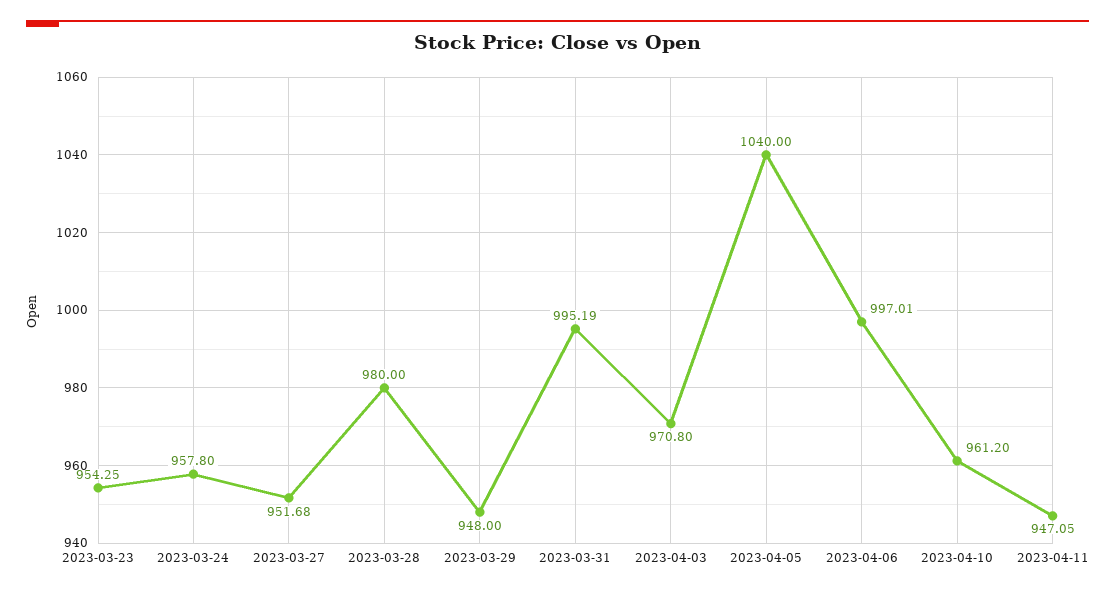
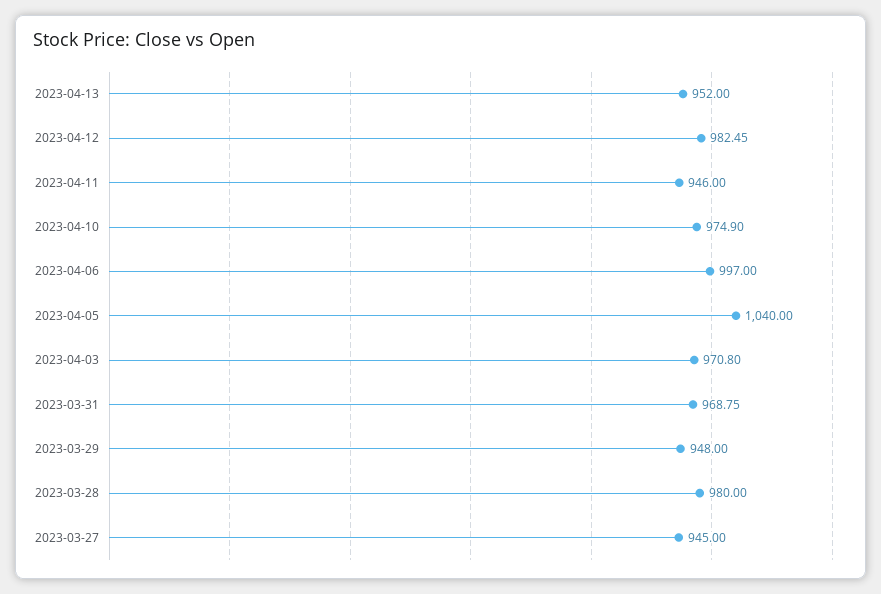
2023-03-23: 954.25 -> none
2023-03-24: 957.8 -> none
2023-03-27: 951.68 -> 945
2023-03-31: 995.19 -> 968.75
2023-04-06: 997.01 -> 997
2023-04-10: 961.2 -> 974.9
2023-04-11: 947.05 -> 946
2023-04-13: none -> 952
2023-04-12: none -> 982.45

